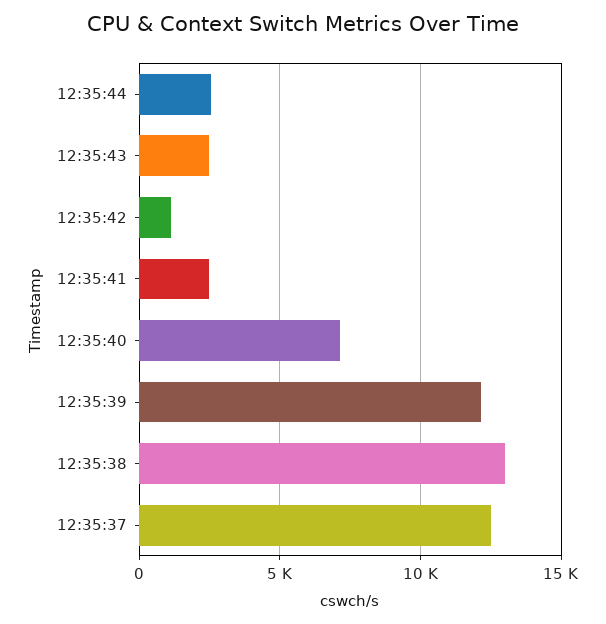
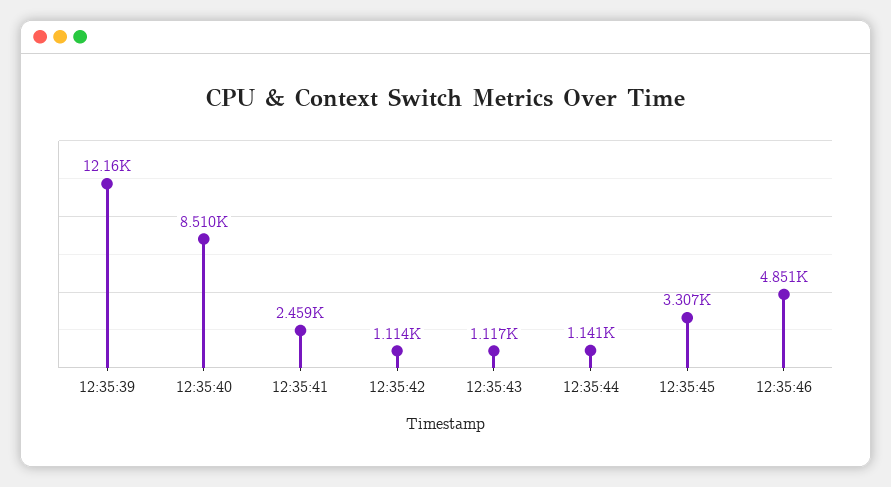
12:35:44: 2500 -> 1141
12:35:43: 2500 -> 1117
12:35:40: 7000 -> 8510
12:35:38: 13000 -> none
12:35:37: 12500 -> none
12:35:45: none -> 3307
12:35:46: none -> 4851

